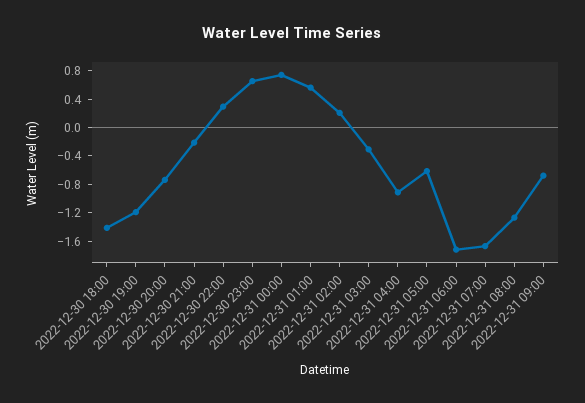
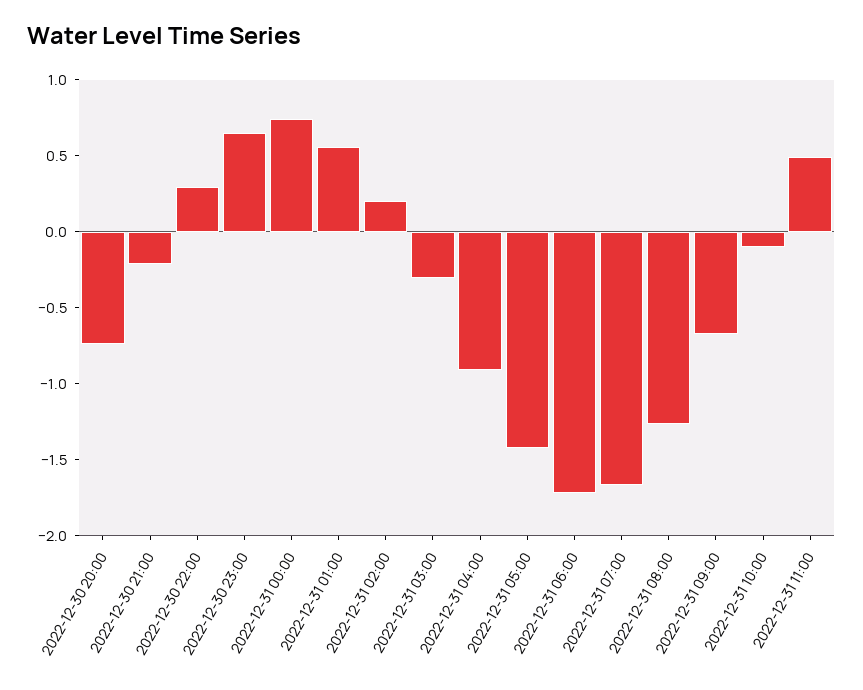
2022-12-30 18:00: -1.4 -> none
2022-12-30 19:00: -1.2 -> none
2022-12-31 05:00: -0.6 -> -1.4
2022-12-31 10:00: none -> -0.1
2022-12-31 11:00: none -> 0.5

